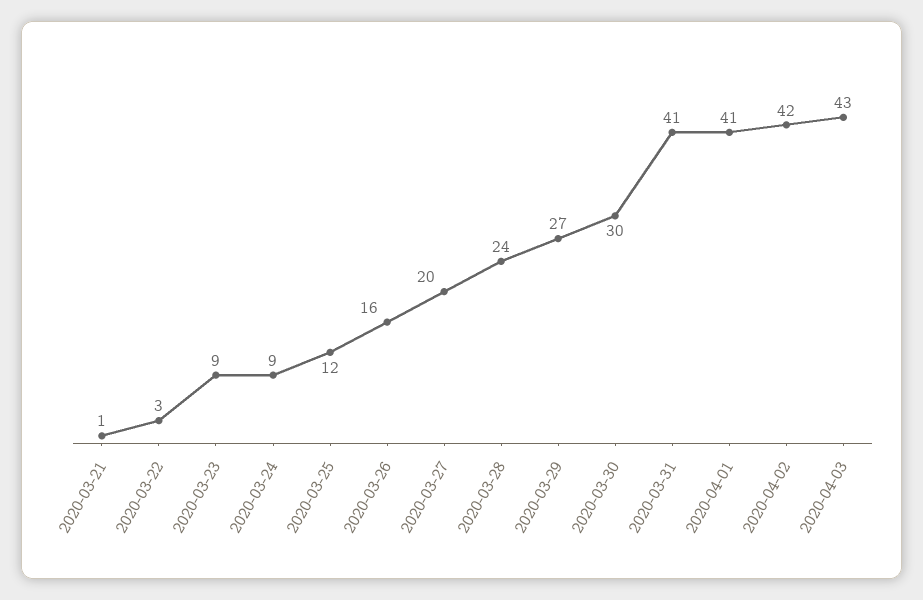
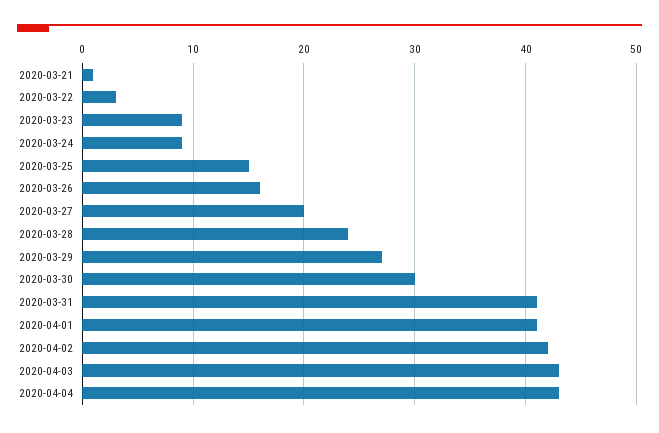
2020-03-25: 12 -> 15
2020-04-04: none -> 43

